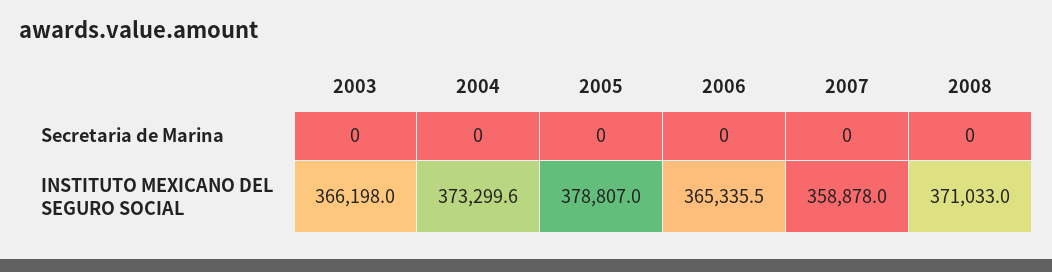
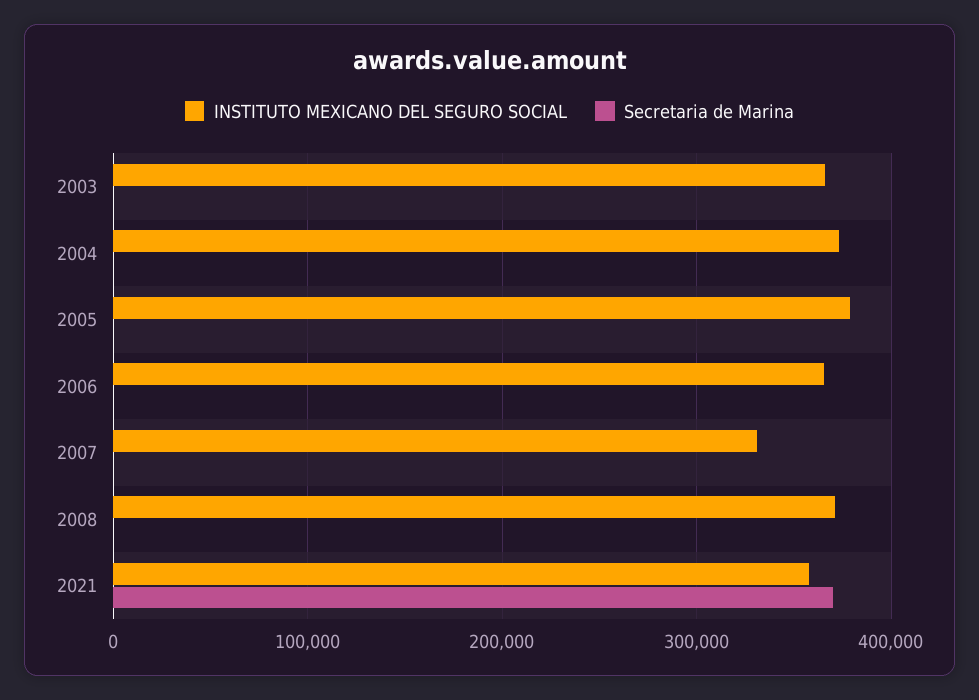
INSTITUTO MEXICANO DEL SEGURO SOCIAL, 2007: 358878 -> 330000
INSTITUTO MEXICANO DEL SEGURO SOCIAL, 2021: none -> 360000
Secretaria de Marina, 2021: none -> 370000

